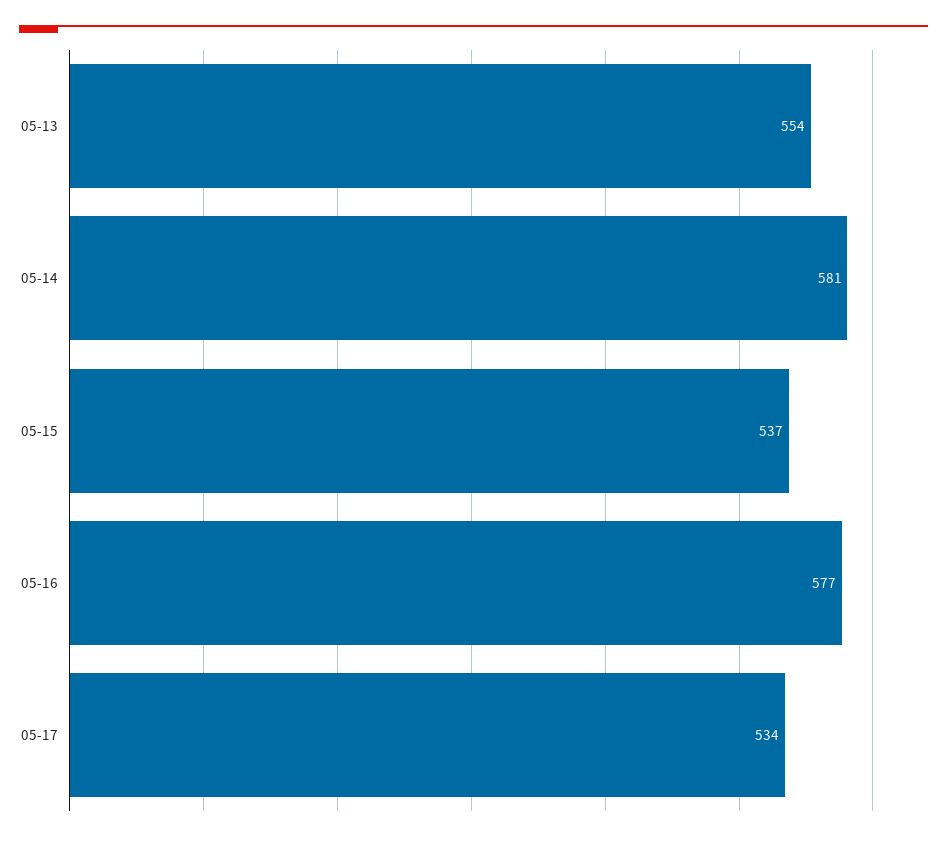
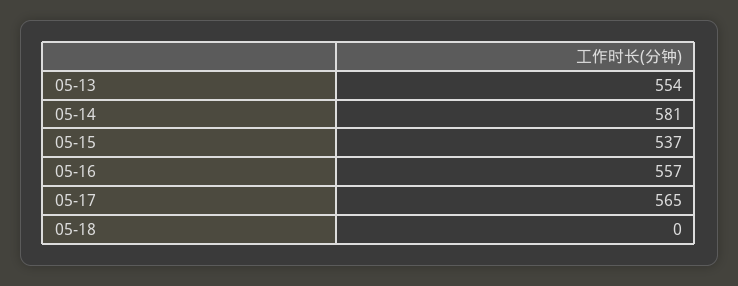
05-16: 577 -> 557
05-17: 534 -> 565
05-18: none -> 0

